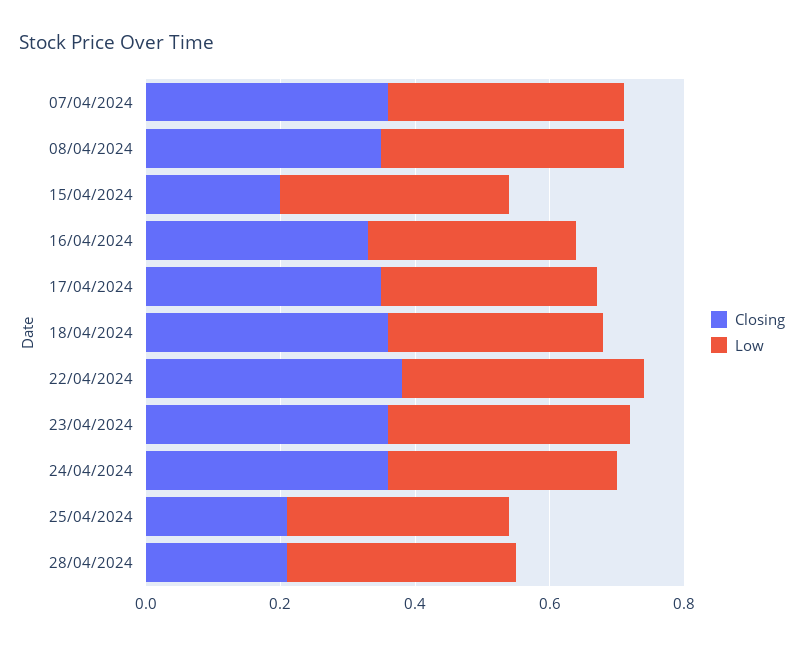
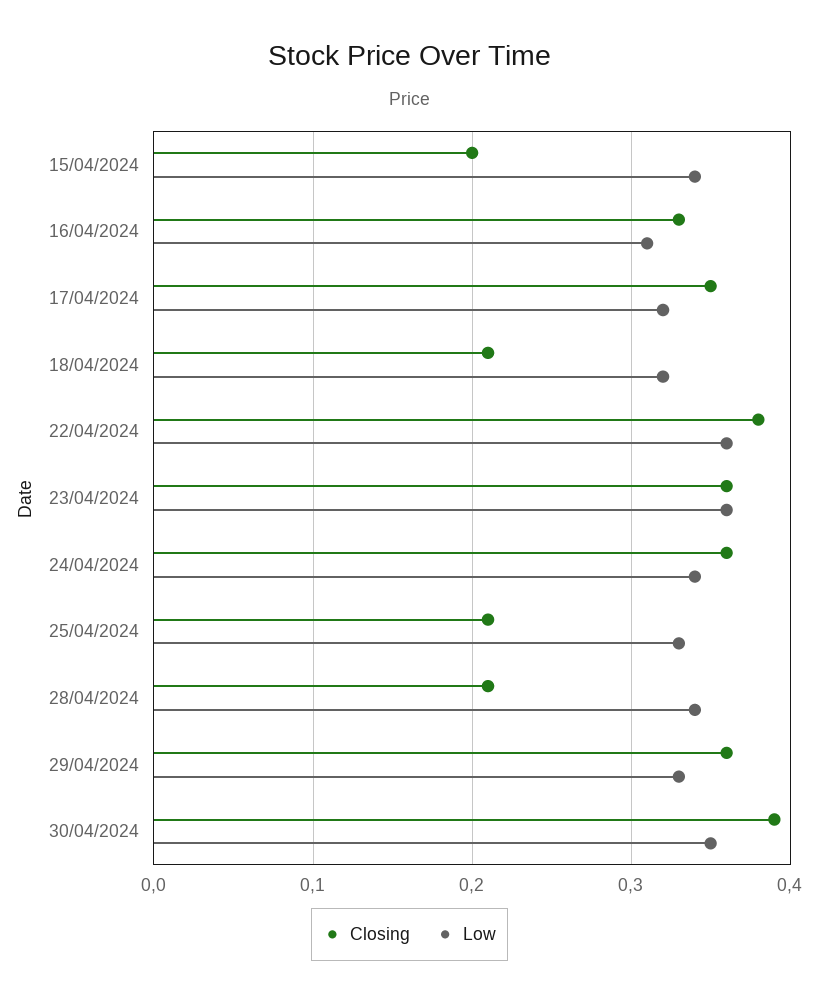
Closing, 07/04/2024: 0.35 -> none
Low, 07/04/2024: 0.35 -> none
Closing, 08/04/2024: 0.35 -> none
Low, 08/04/2024: 0.35 -> none
Closing, 18/04/2024: 0.35 -> 0.21
Closing, 29/04/2024: none -> 0.36
Low, 29/04/2024: none -> 0.33
Closing, 30/04/2024: none -> 0.39
Low, 30/04/2024: none -> 0.35

